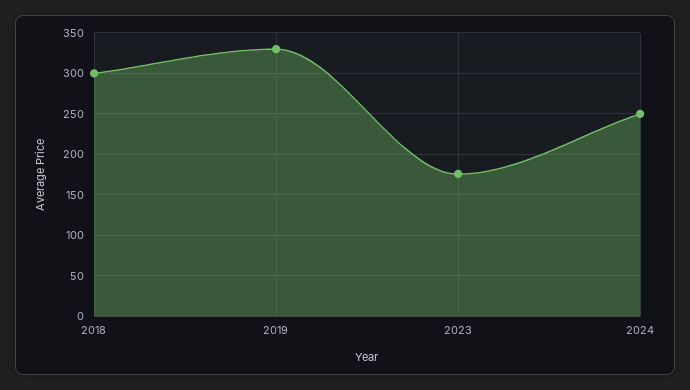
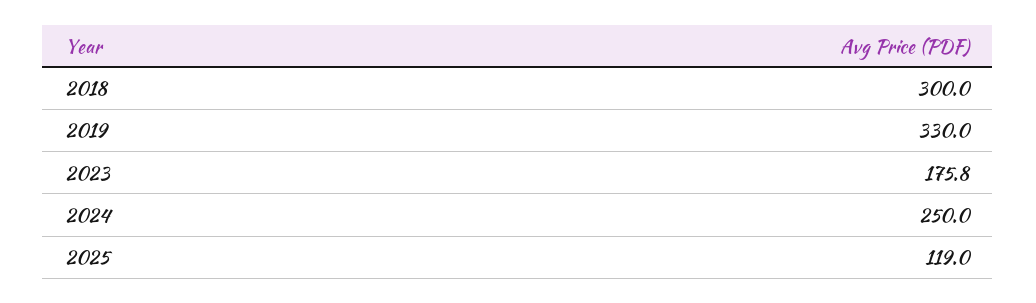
2025: none -> 119

